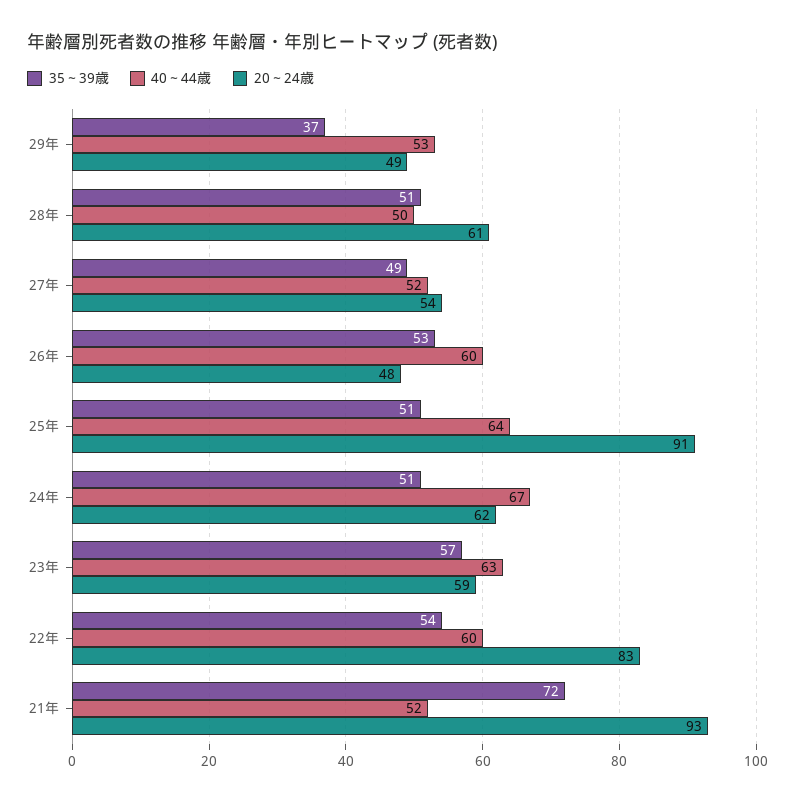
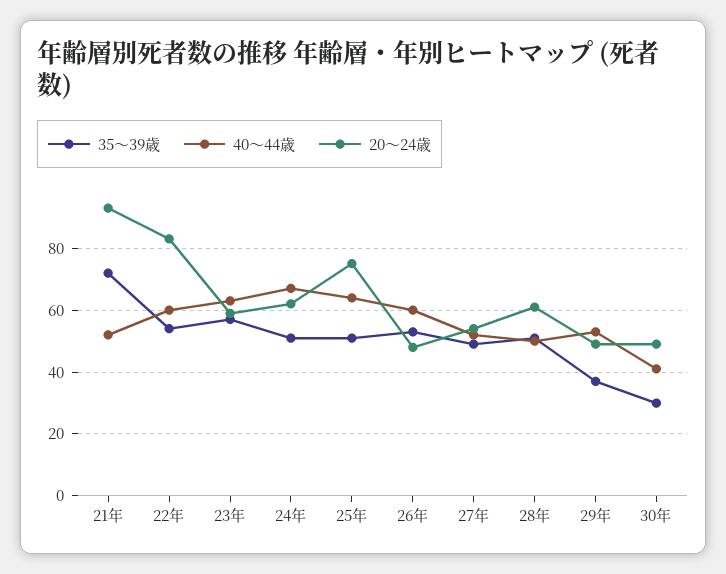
20～24歳, 25年: 91 -> 75
35～39歳, 30年: none -> 30
40～44歳, 30年: none -> 40
20～24歳, 30年: none -> 50

